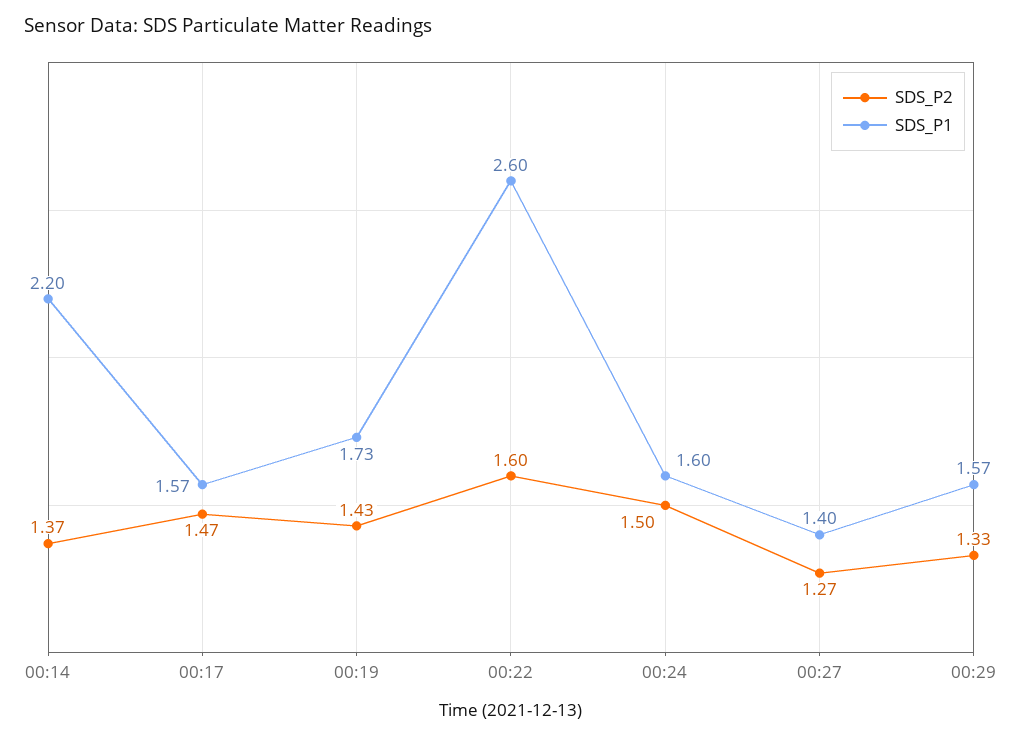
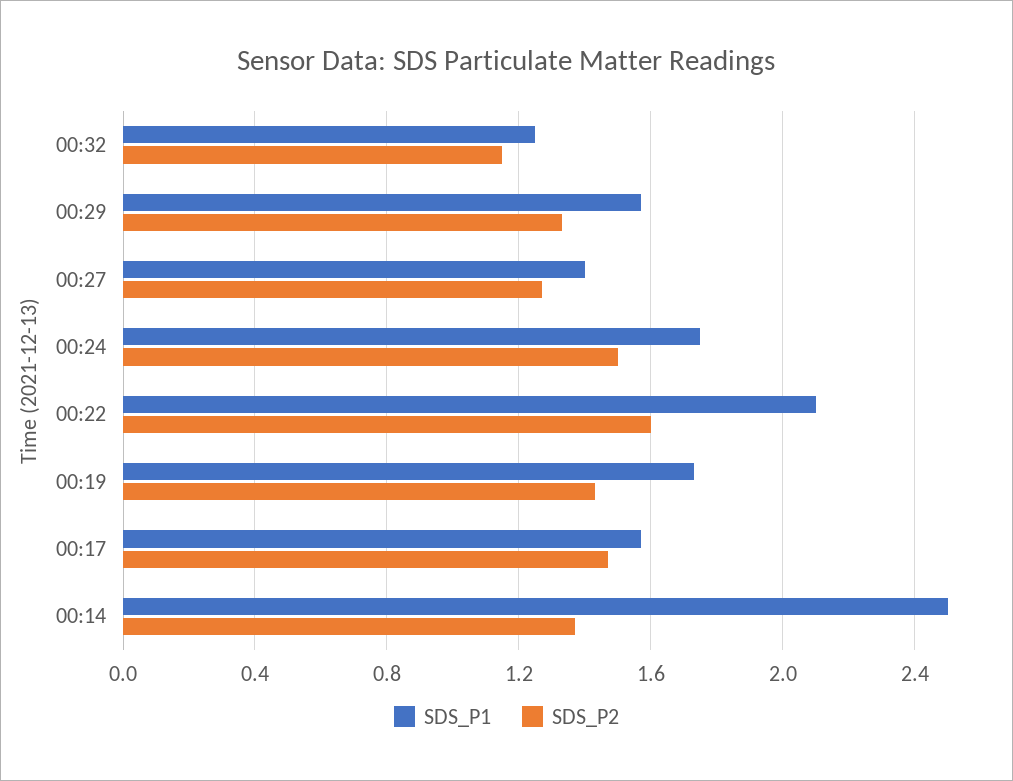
SDS_P1, 00:14: 2.2 -> 2.5
SDS_P1, 00:22: 2.6 -> 2.1
SDS_P1, 00:24: 1.6 -> 1.75
SDS_P1, 00:32: none -> 1.25
SDS_P2, 00:32: none -> 1.15

